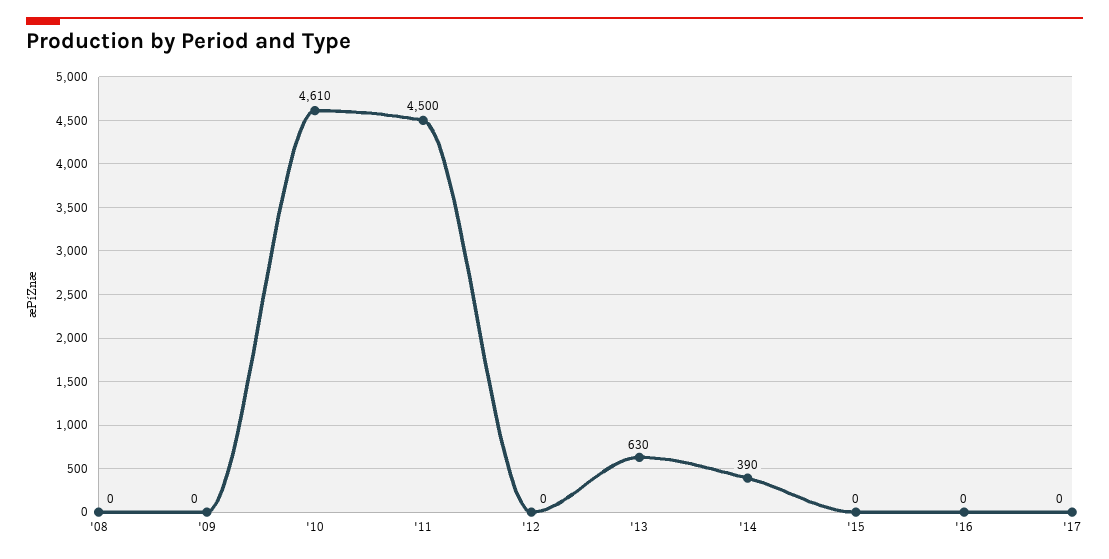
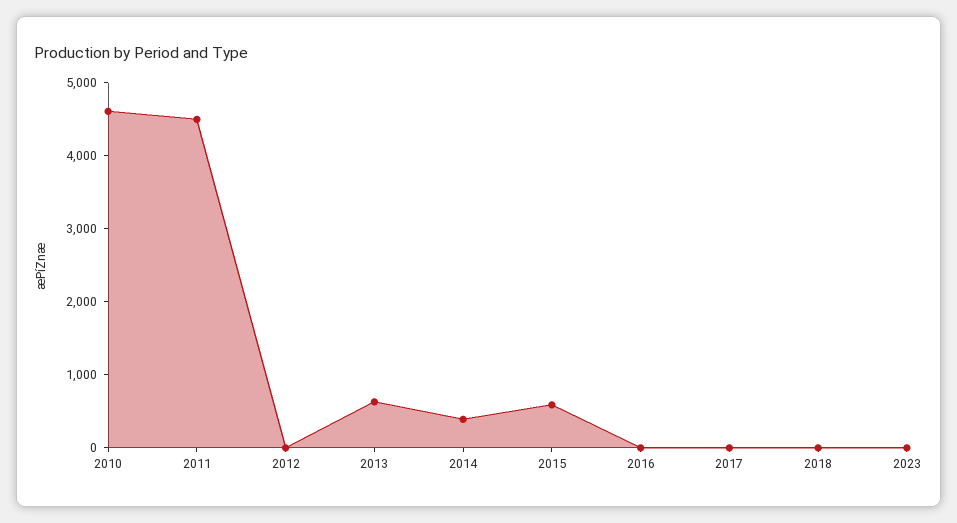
'08: 0 -> none
'09: 0 -> none
'15: 0 -> 600
2018: none -> 0
2023: none -> 0

